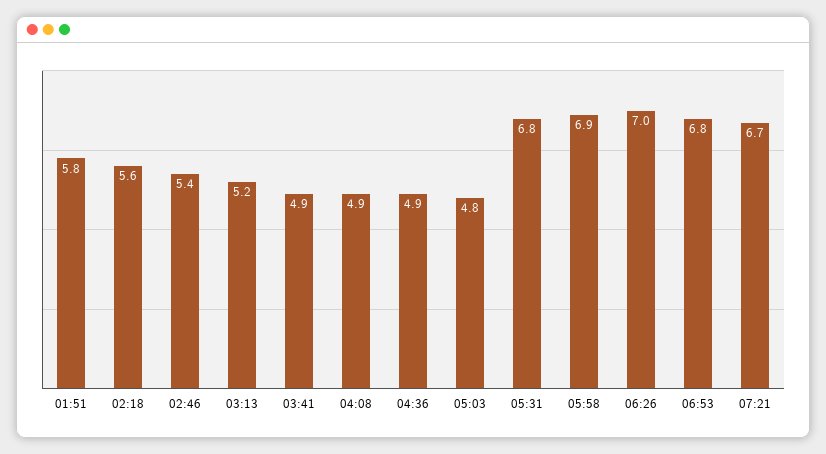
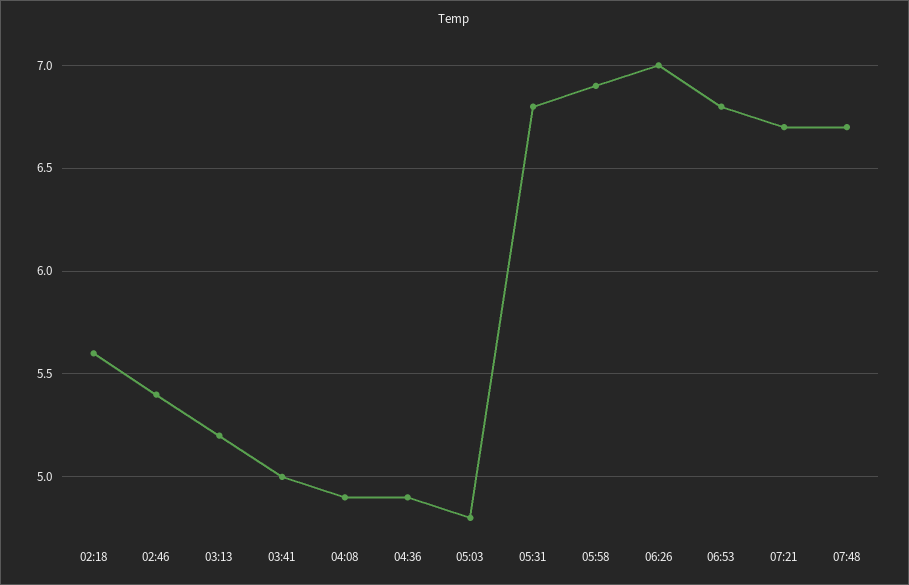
01:51: 5.8 -> none
03:41: 4.9 -> 5
07:48: none -> 6.7

